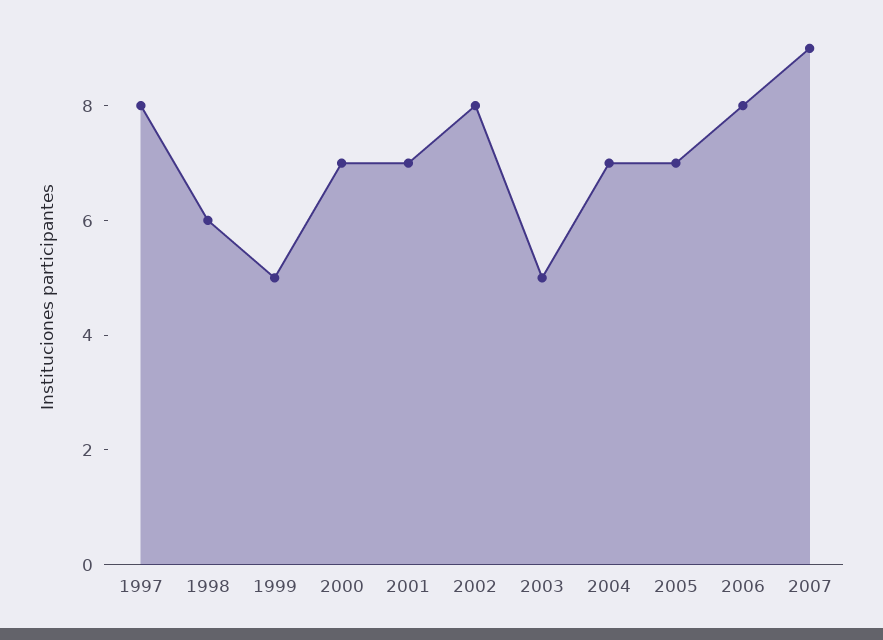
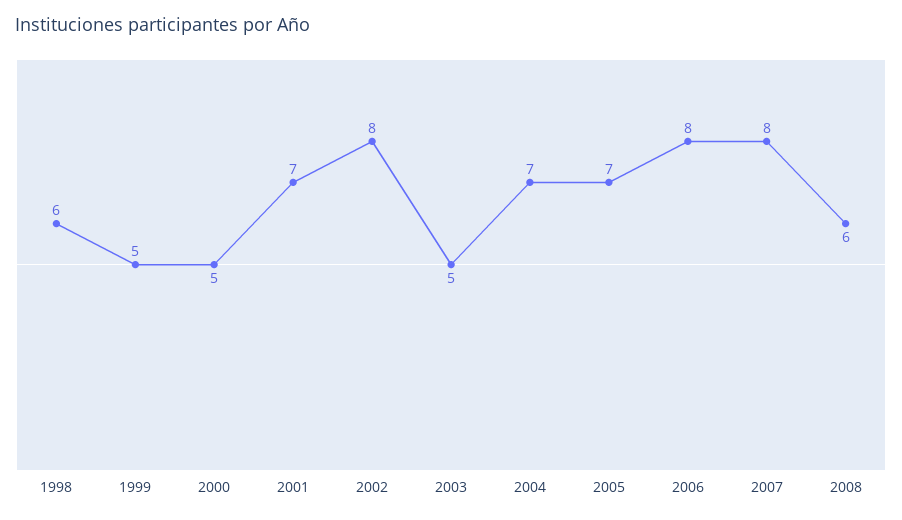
1997: 8 -> none
2000: 7 -> 5
2007: 9 -> 8
2008: none -> 6

